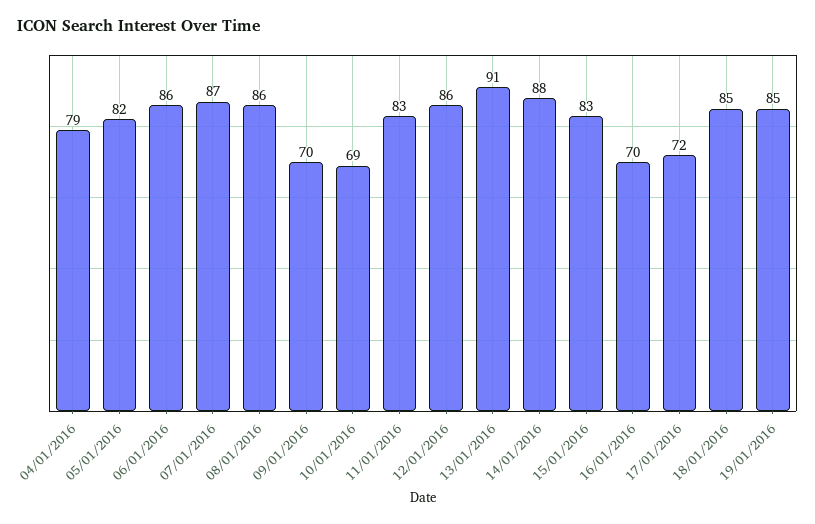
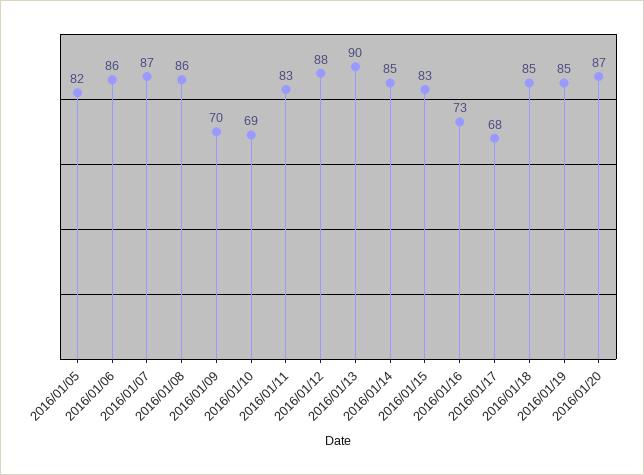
04/01/2016: 79 -> none
12/01/2016: 86 -> 88
13/01/2016: 91 -> 90
14/01/2016: 88 -> 85
16/01/2016: 70 -> 73
17/01/2016: 72 -> 68
2016/01/20: none -> 87

